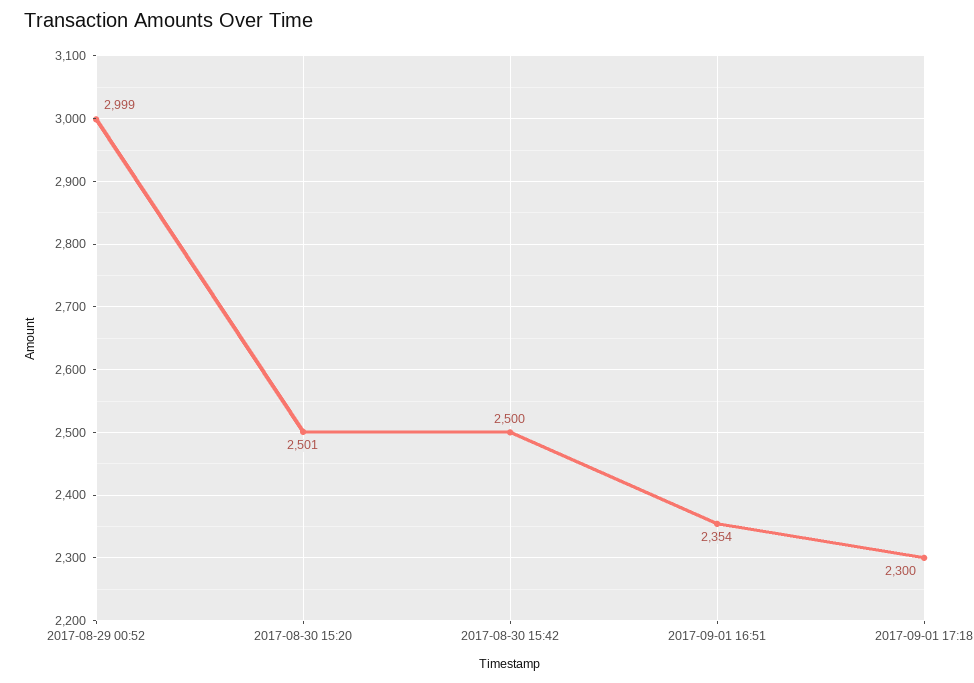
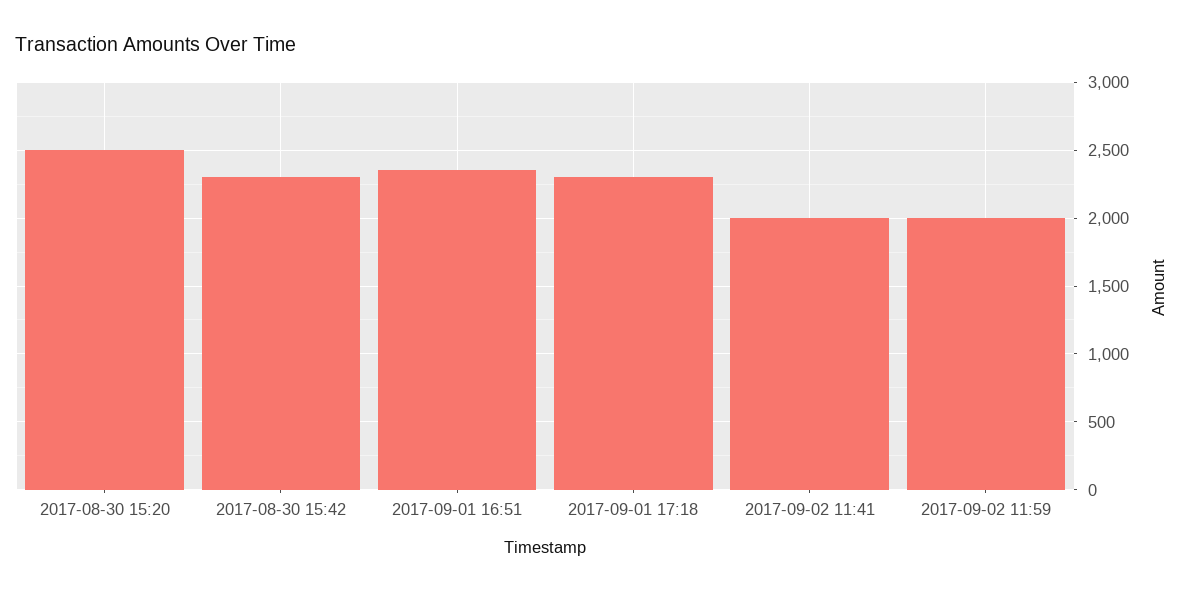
2017-08-29 00:52: 2999 -> none
2017-08-30 15:42: 2500 -> 2300
2017-09-02 11:41: none -> 2000
2017-09-02 11:59: none -> 2000

